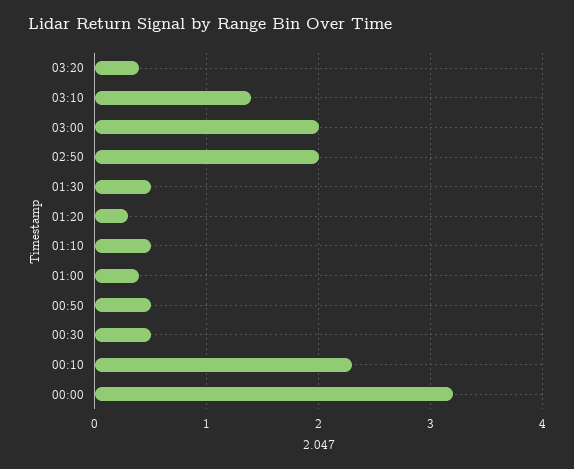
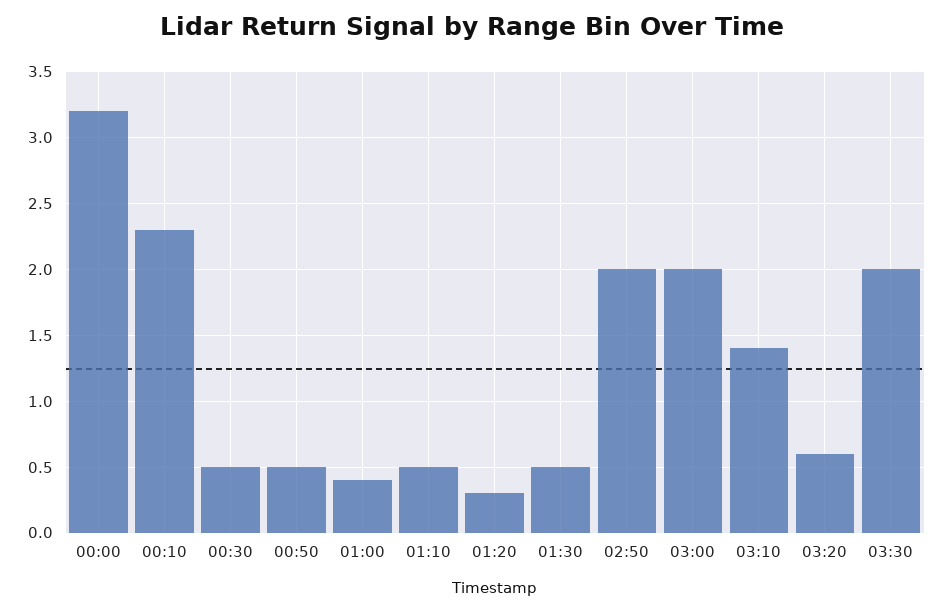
03:20: 0.4 -> 0.6
03:30: none -> 2

